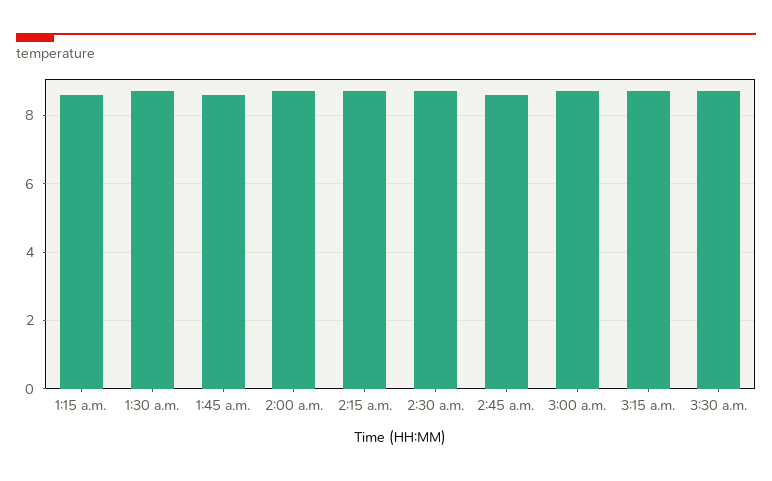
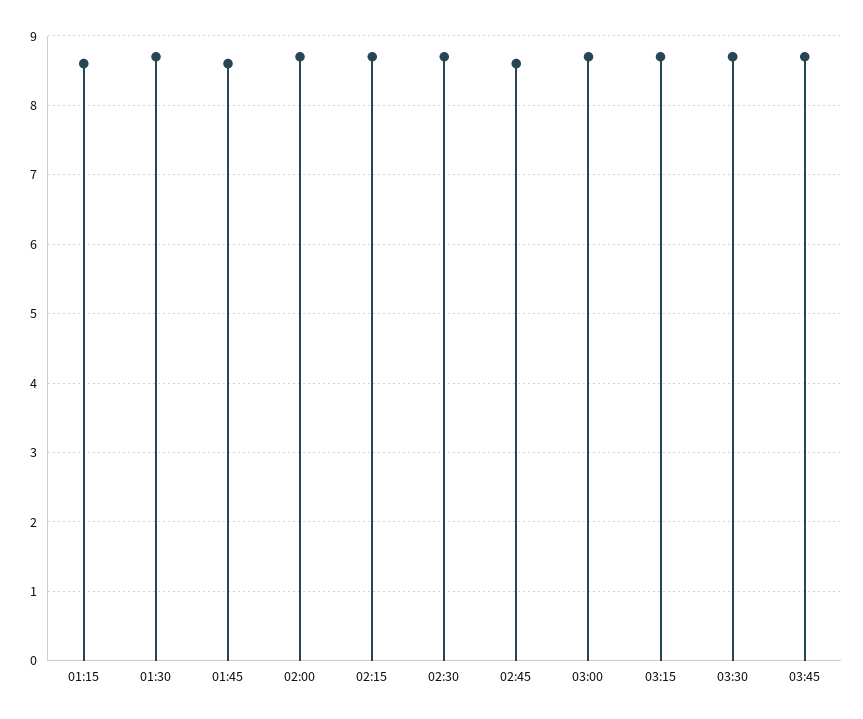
03:45: none -> 8.7

